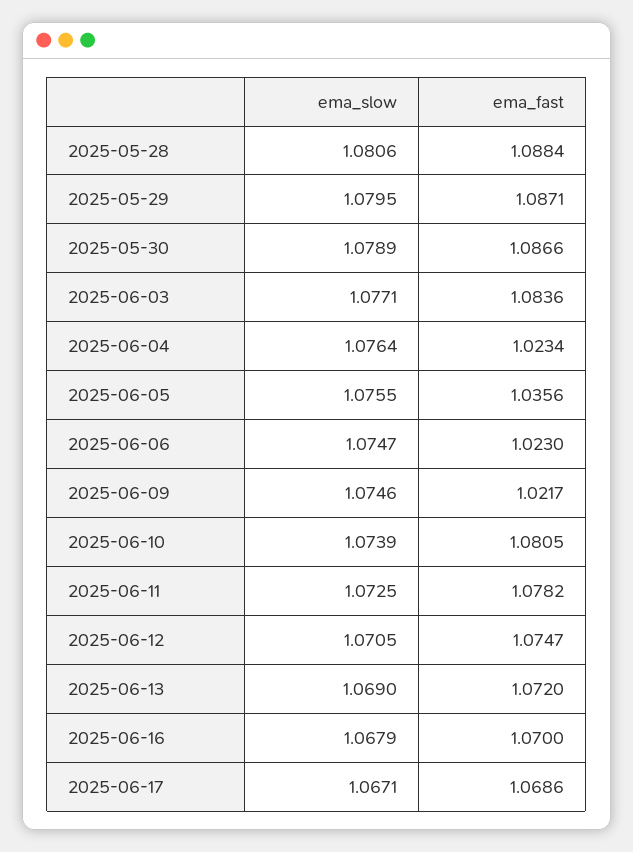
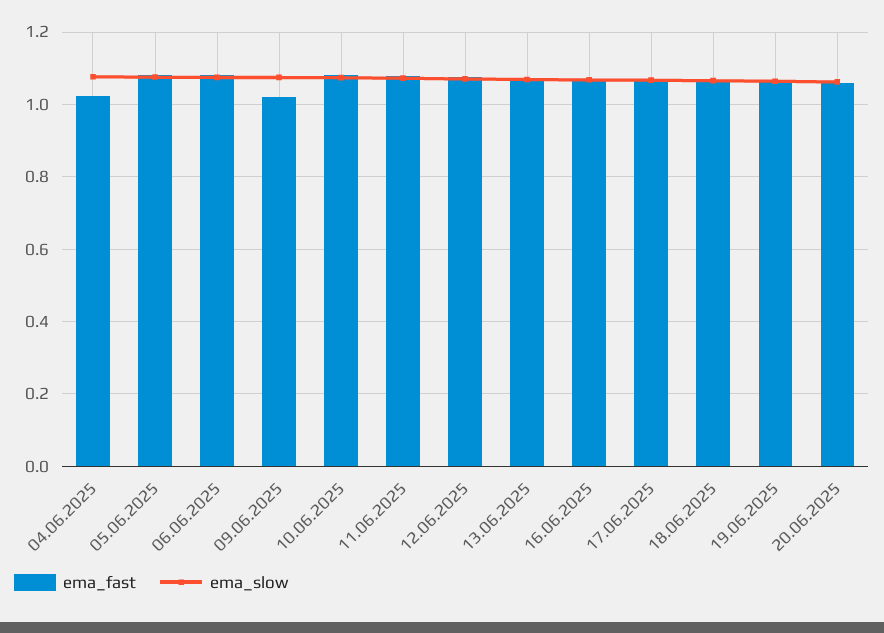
ema_slow, 2025-05-28: 1.0806 -> none
ema_fast, 2025-05-28: 1.0884 -> none
ema_slow, 2025-05-29: 1.0795 -> none
ema_fast, 2025-05-29: 1.0871 -> none
ema_slow, 2025-05-30: 1.0789 -> none
ema_fast, 2025-05-30: 1.0866 -> none
ema_slow, 2025-06-03: 1.0771 -> none
ema_fast, 2025-06-03: 1.0836 -> none
ema_fast, 2025-06-05: 1.0356 -> 1.08
ema_fast, 2025-06-06: 1.023 -> 1.08
ema_fast, 18.06.2025: none -> 1.06
ema_slow, 18.06.2025: none -> 1.06
ema_fast, 19.06.2025: none -> 1.06
ema_slow, 19.06.2025: none -> 1.06
ema_fast, 20.06.2025: none -> 1.06
ema_slow, 20.06.2025: none -> 1.06

